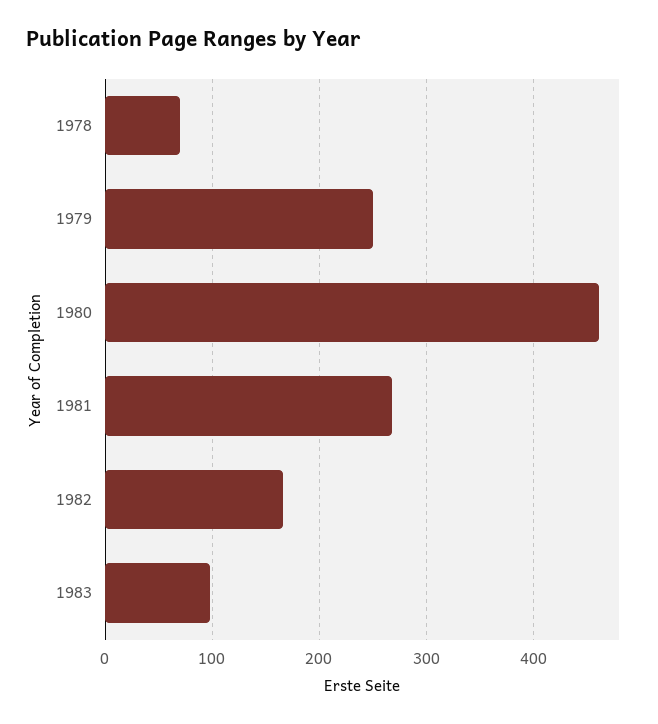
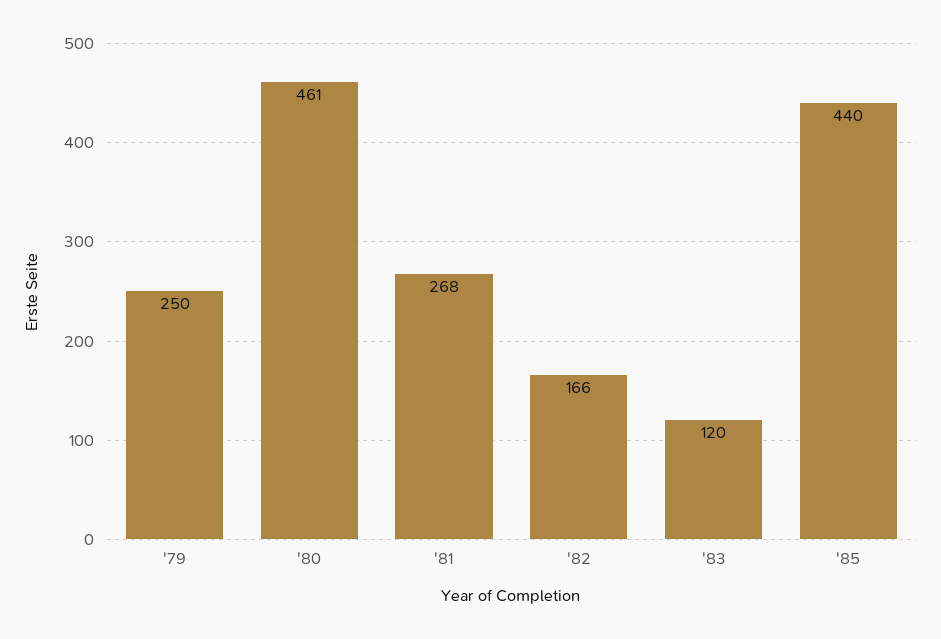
1978: 70 -> none
1983: 100 -> 120
'85: none -> 440

